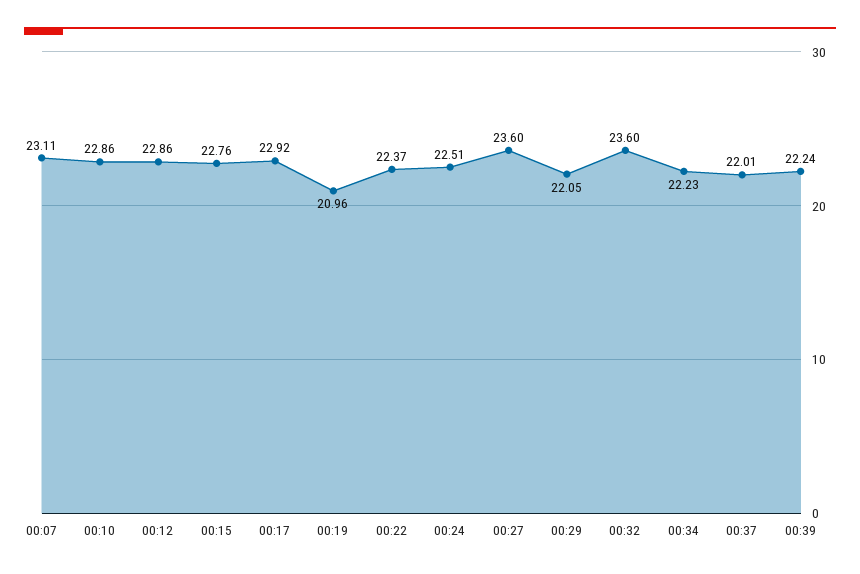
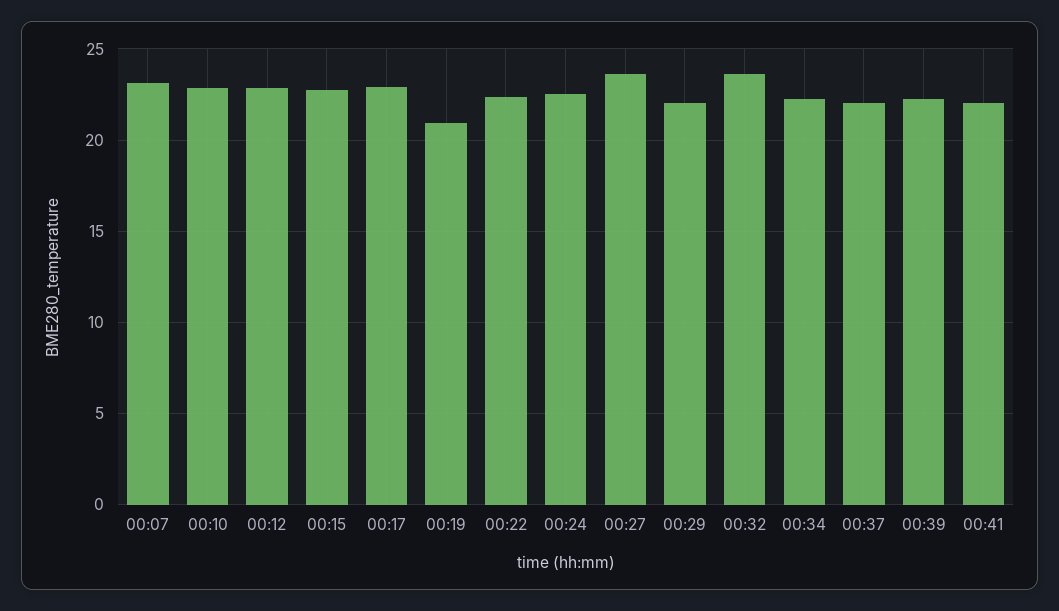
00:41: none -> 22

